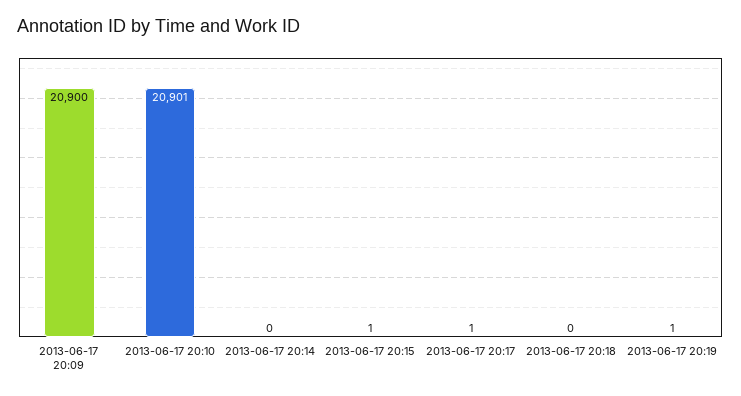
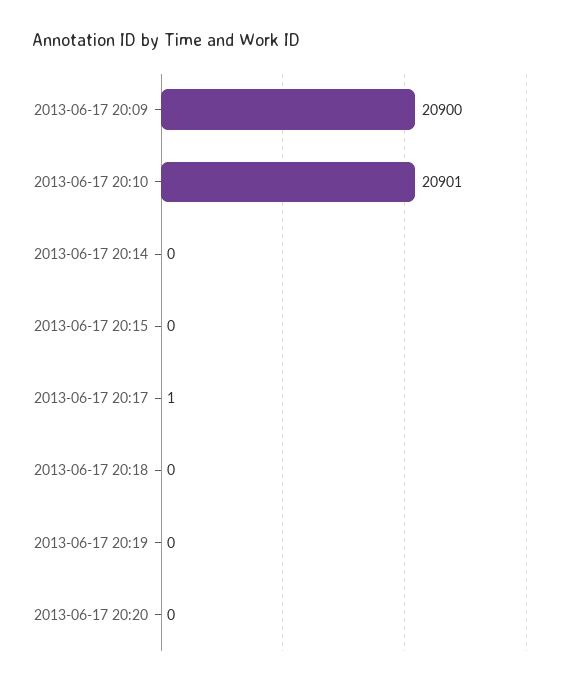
2013-06-17 20:15: 1 -> 0
2013-06-17 20:19: 1 -> 0
2013-06-17 20:20: none -> 0

